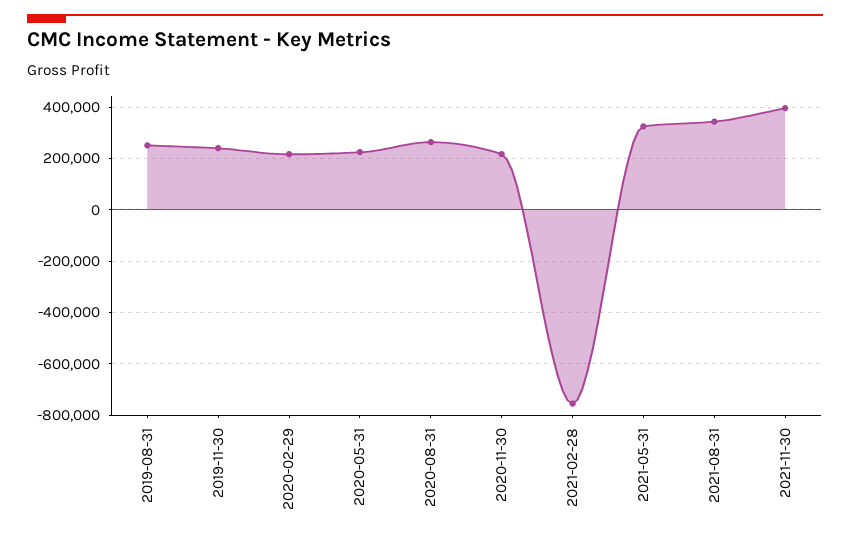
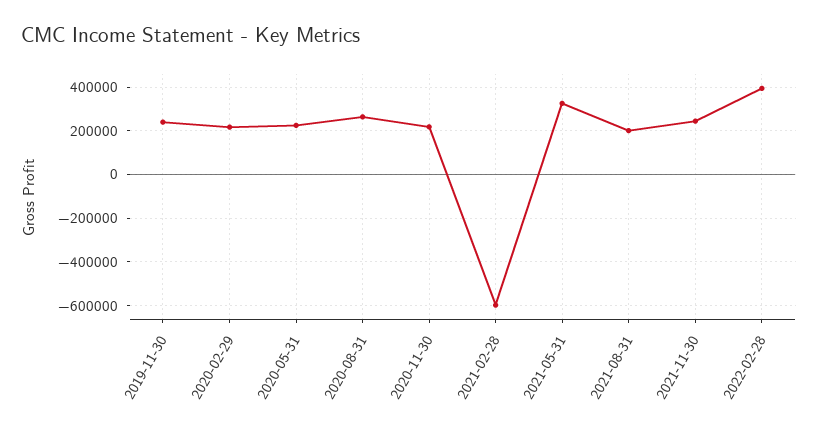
2019-08-31: 250000 -> none
2021-02-28: -750000 -> -600000
2021-08-31: 350000 -> 200000
2021-11-30: 400000 -> 250000
2022-02-28: none -> 400000

